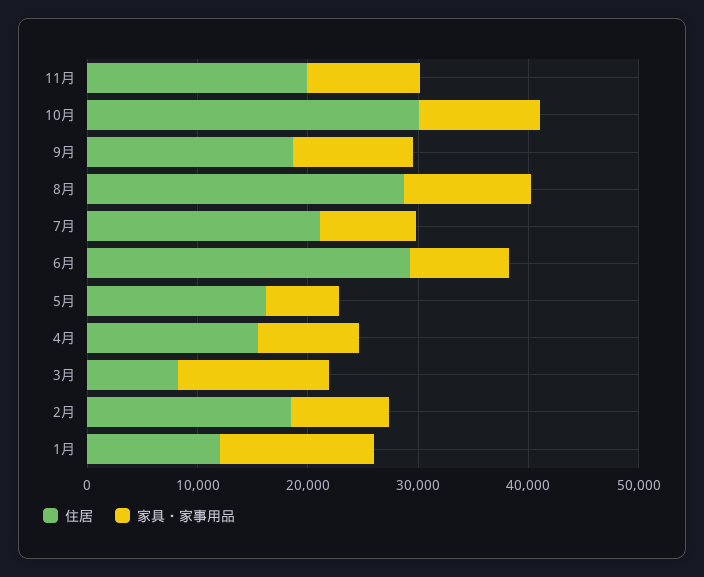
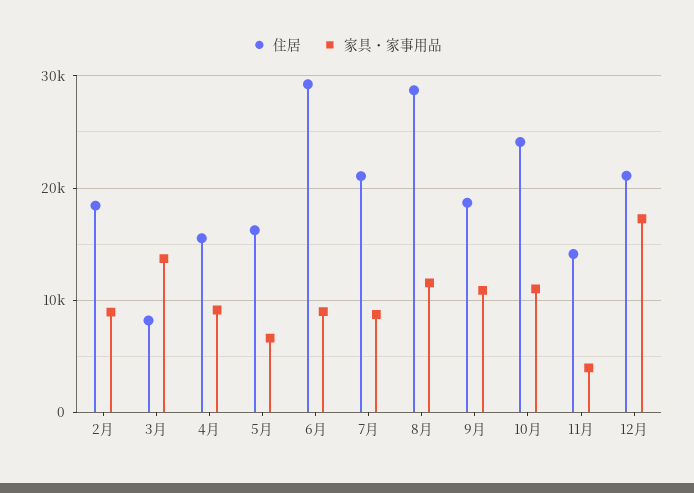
住居, 11月: 20000 -> 14000
家具・家事用品, 11月: 10000 -> 4000
住居, 10月: 30000 -> 24000
住居, 1月: 12000 -> none
家具・家事用品, 1月: 14000 -> none
住居, 12月: none -> 21000
家具・家事用品, 12月: none -> 17000

